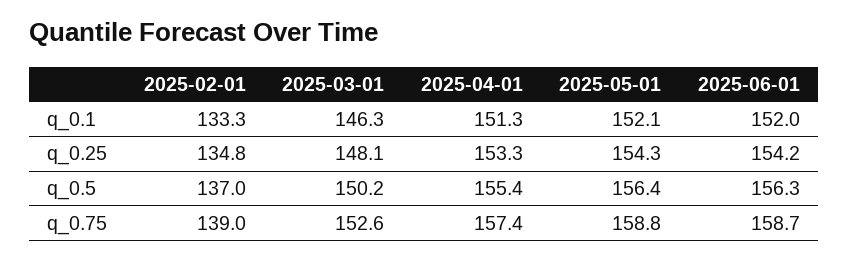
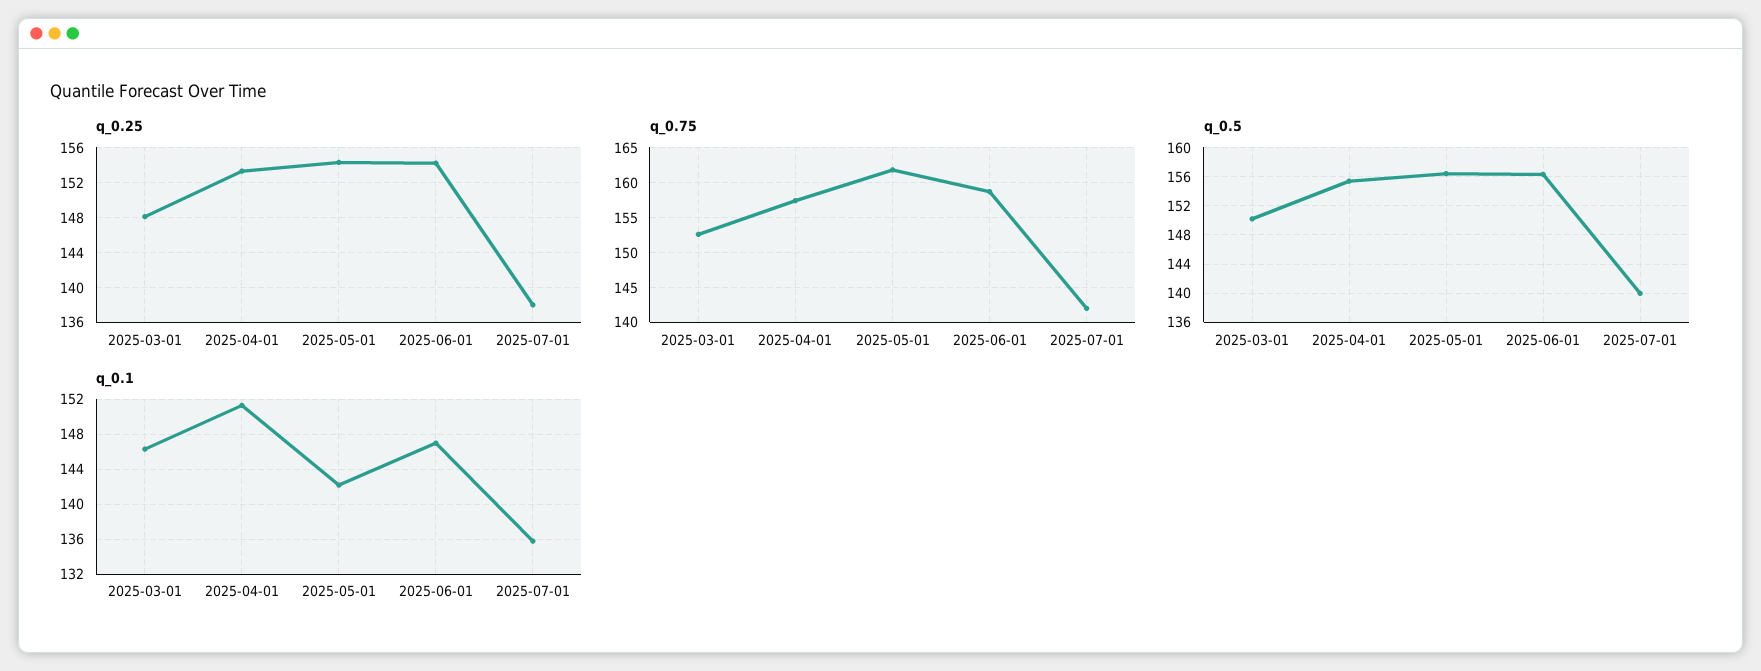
q_0.1, 2025-02-01: 133.3 -> none
q_0.1, 2025-05-01: 152.1 -> 142
q_0.1, 2025-06-01: 152 -> 147
q_0.25, 2025-02-01: 134.8 -> none
q_0.5, 2025-02-01: 137 -> none
q_0.75, 2025-02-01: 139 -> none
q_0.75, 2025-05-01: 158.8 -> 162
q_0.25, 2025-07-01: none -> 138
q_0.75, 2025-07-01: none -> 142
q_0.5, 2025-07-01: none -> 140
q_0.1, 2025-07-01: none -> 136

